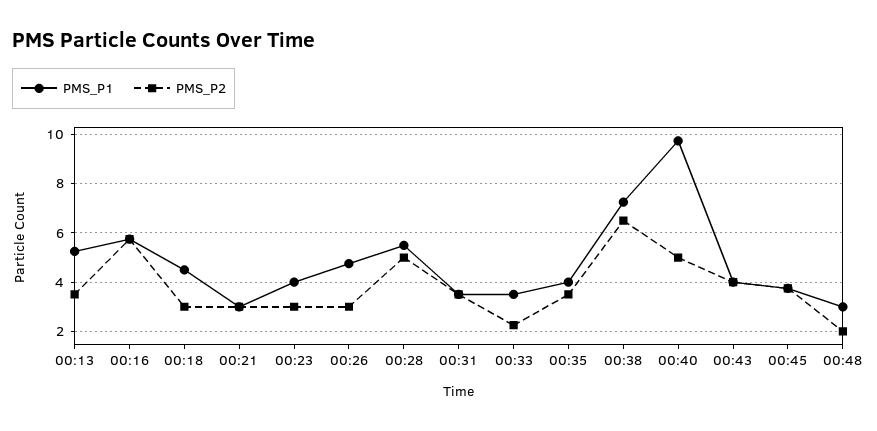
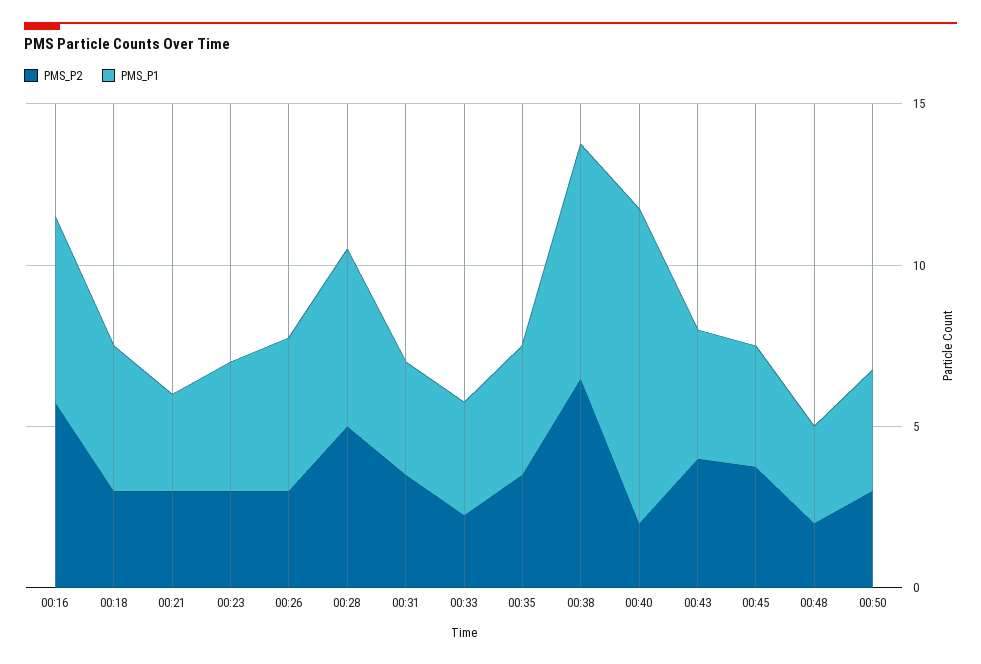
PMS_P1, 00:13: 5.25 -> none
PMS_P2, 00:13: 3.5 -> none
PMS_P2, 00:40: 5 -> 2
PMS_P2, 00:50: none -> 3
PMS_P1, 00:50: none -> 4

